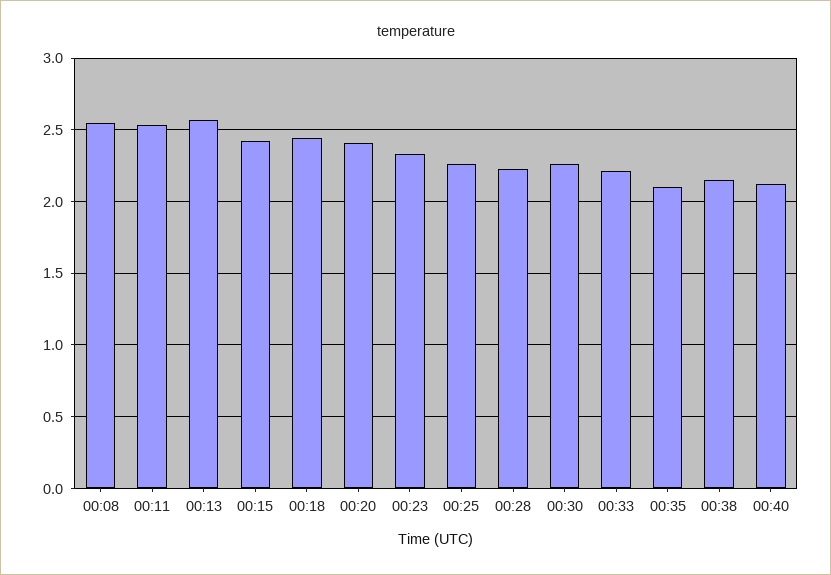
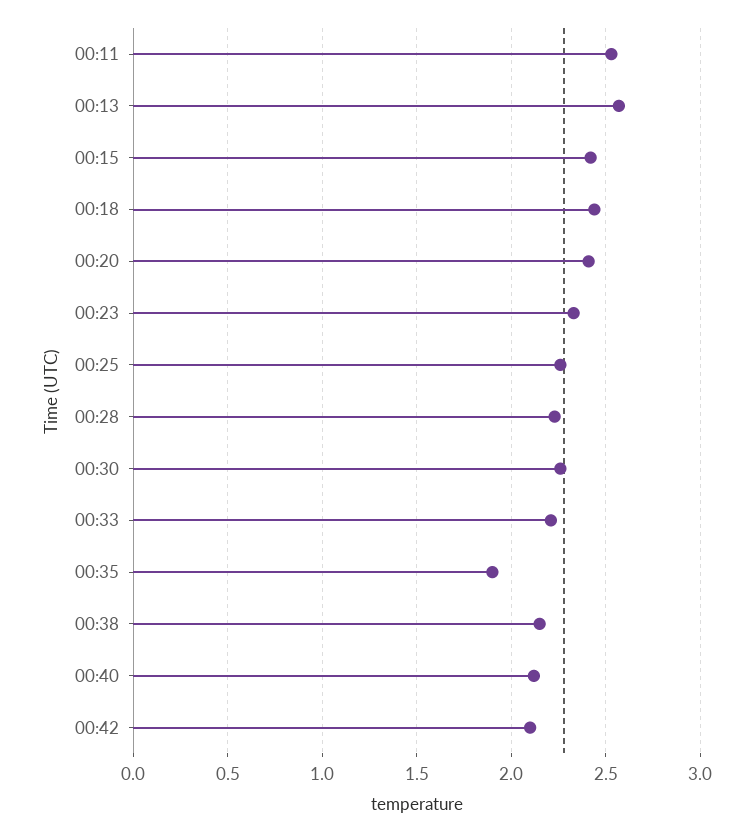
00:08: 2.55 -> none
00:35: 2.1 -> 1.9
00:42: none -> 2.1

